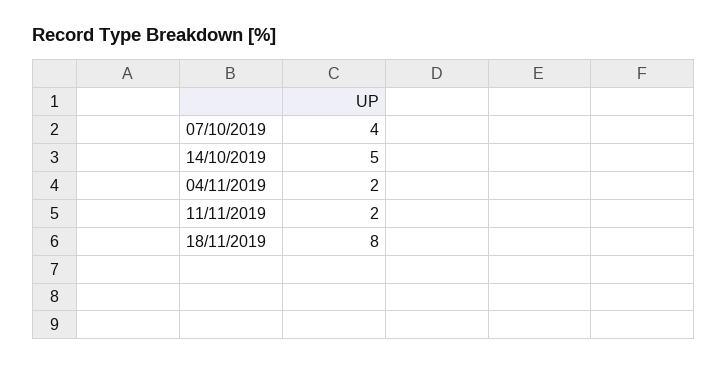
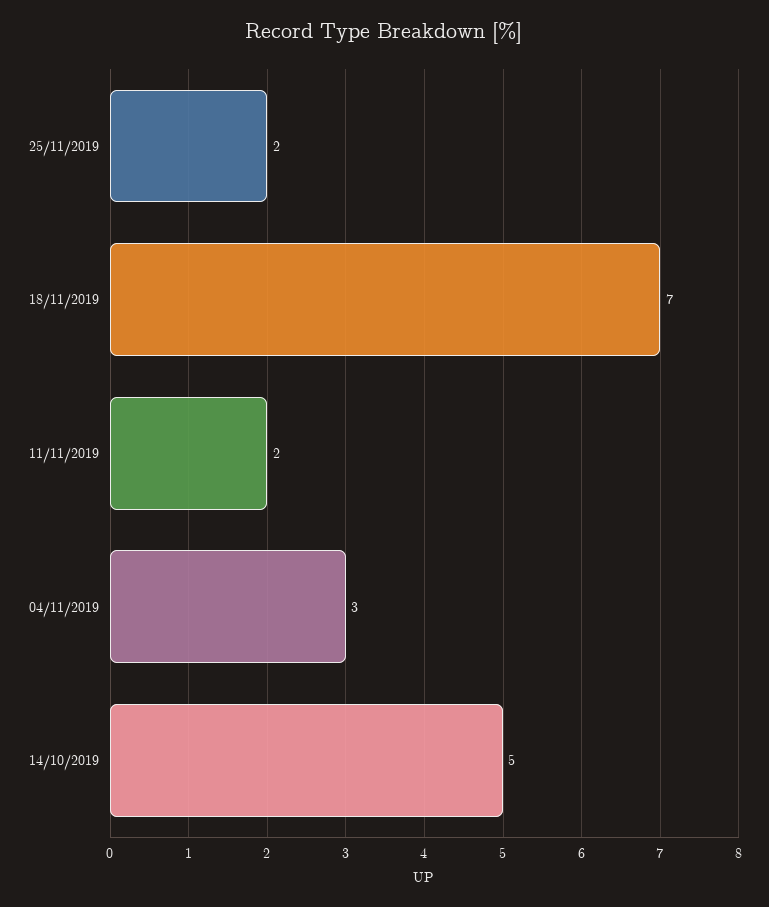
07/10/2019: 4 -> none
04/11/2019: 2 -> 3
18/11/2019: 8 -> 7
25/11/2019: none -> 2

